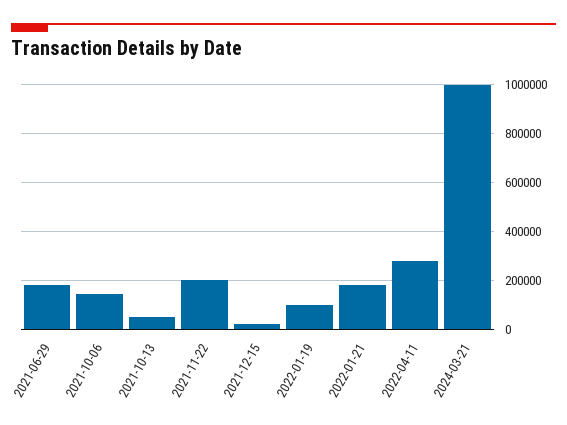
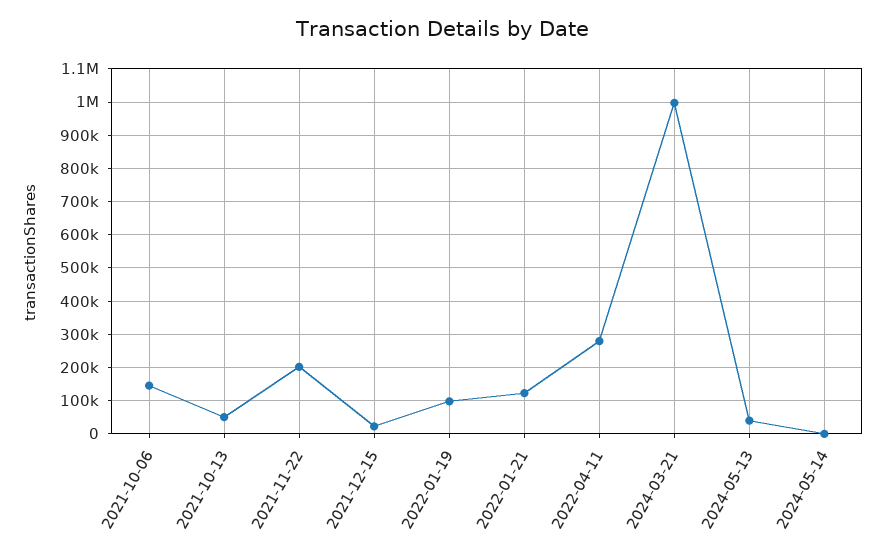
2021-06-29: 175000 -> none
2022-01-21: 175000 -> 120000
2024-05-13: none -> 40000
2024-05-14: none -> 0

